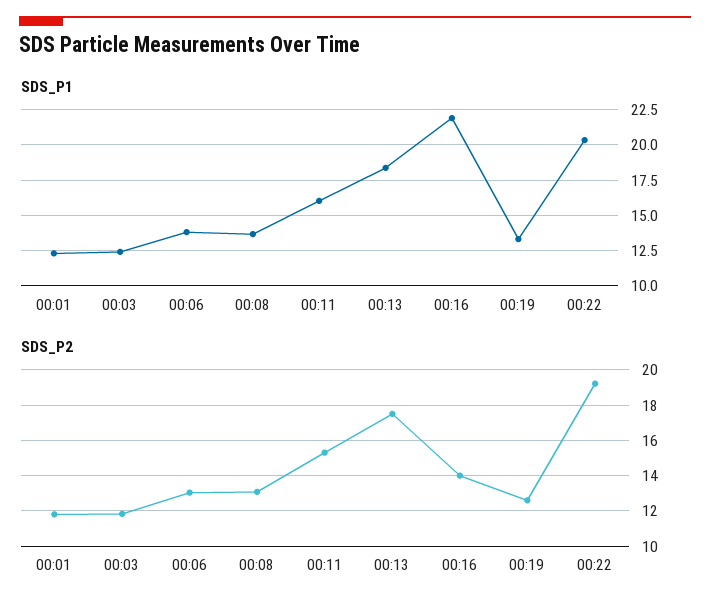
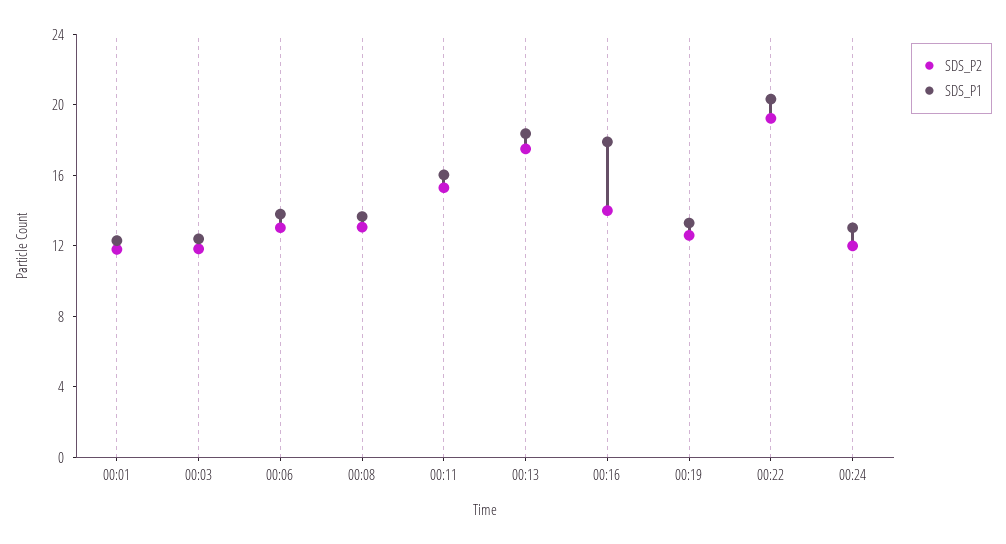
SDS_P1, 00:16: 22 -> 18
SDS_P2, 00:24: none -> 12
SDS_P1, 00:24: none -> 13

